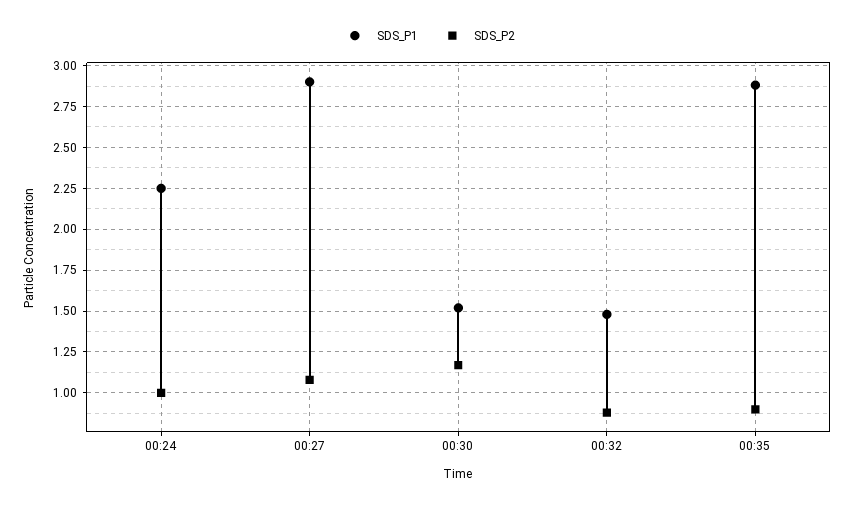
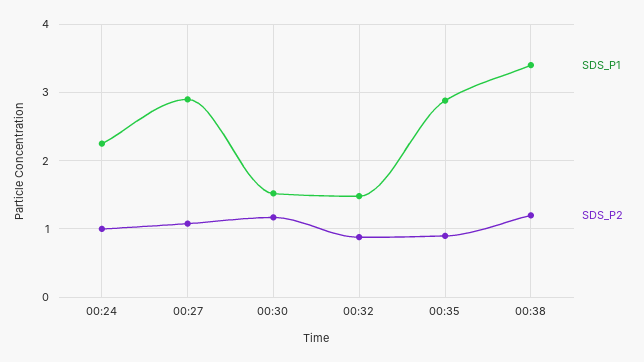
SDS_P1, 00:38: none -> 3.4
SDS_P2, 00:38: none -> 1.2

